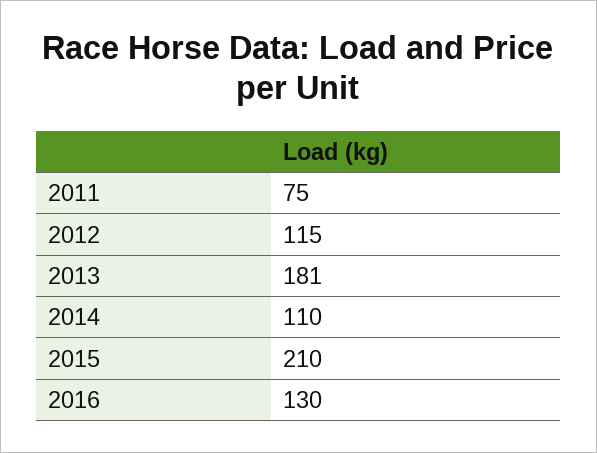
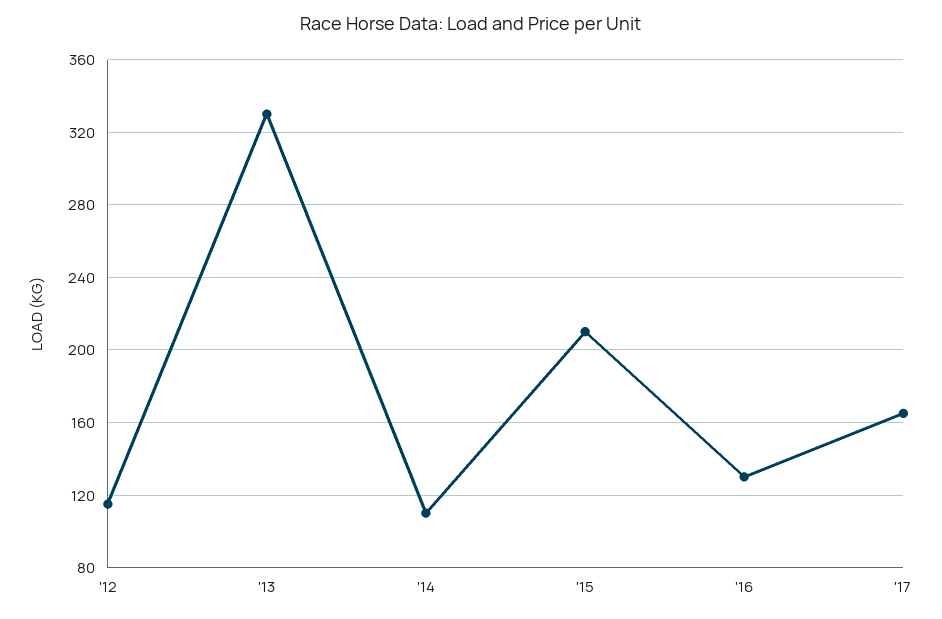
2011: 75 -> none
2013: 181 -> 330
'17: none -> 165

